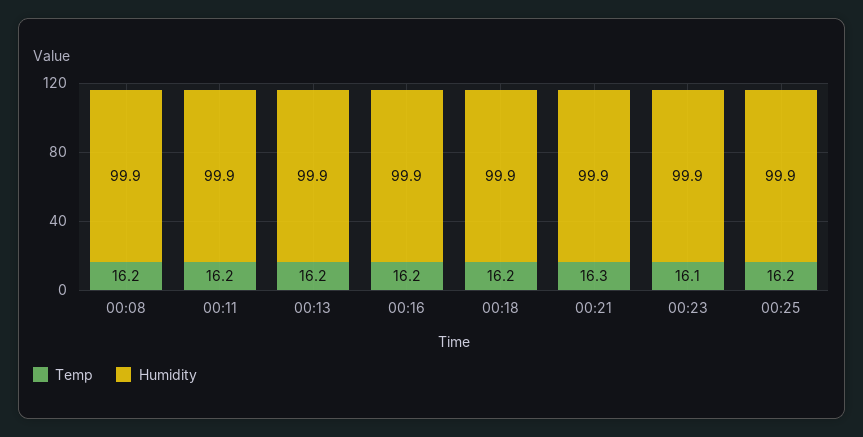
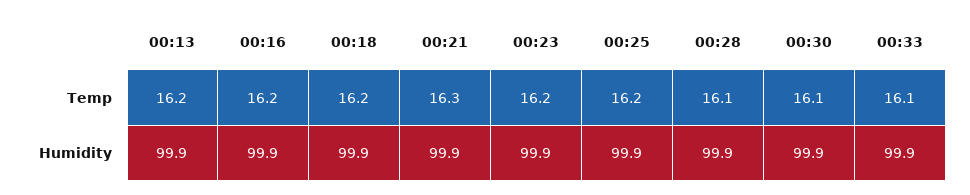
Temp, 00:08: 16.2 -> none
Humidity, 00:08: 99.9 -> none
Temp, 00:11: 16.2 -> none
Humidity, 00:11: 99.9 -> none
Temp, 00:23: 16.1 -> 16.2
Temp, 00:28: none -> 16.1
Temp, 00:30: none -> 16.1
Temp, 00:33: none -> 16.1
Humidity, 00:28: none -> 99.9
Humidity, 00:30: none -> 99.9
Humidity, 00:33: none -> 99.9

